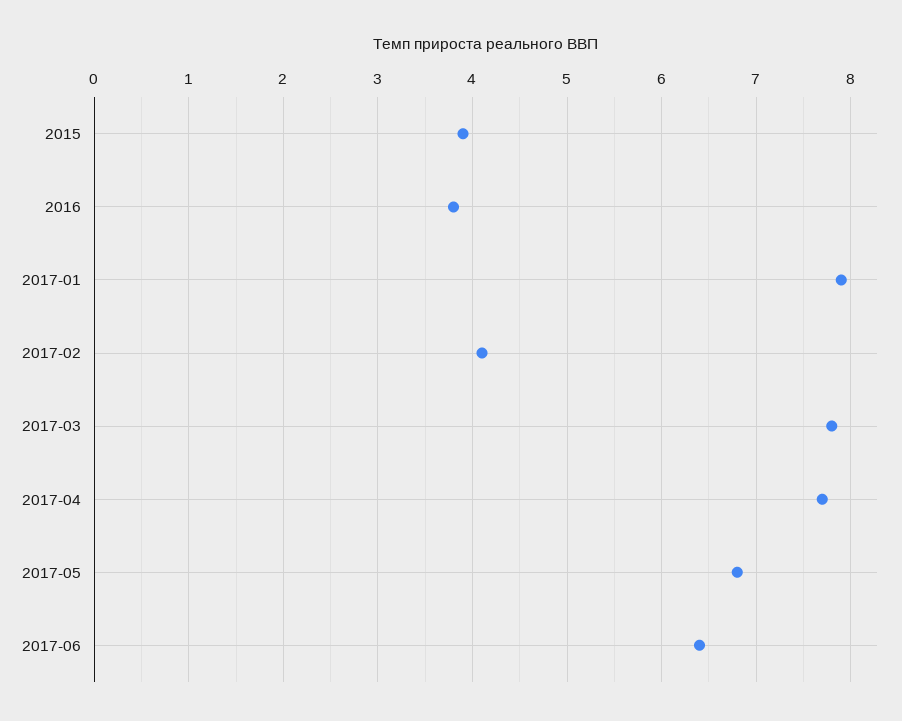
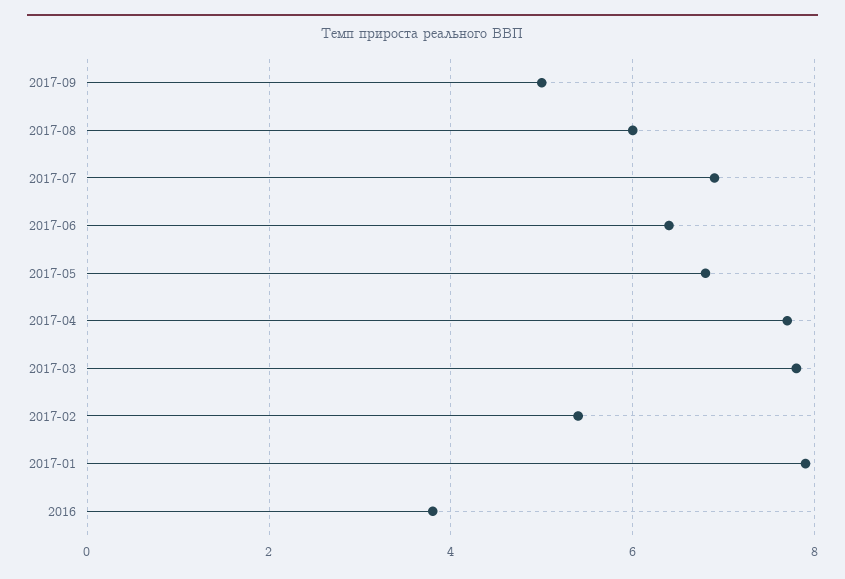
2015: 3.9 -> none
2017-02: 4.1 -> 5.5
2017-09: none -> 5
2017-08: none -> 6
2017-07: none -> 7

